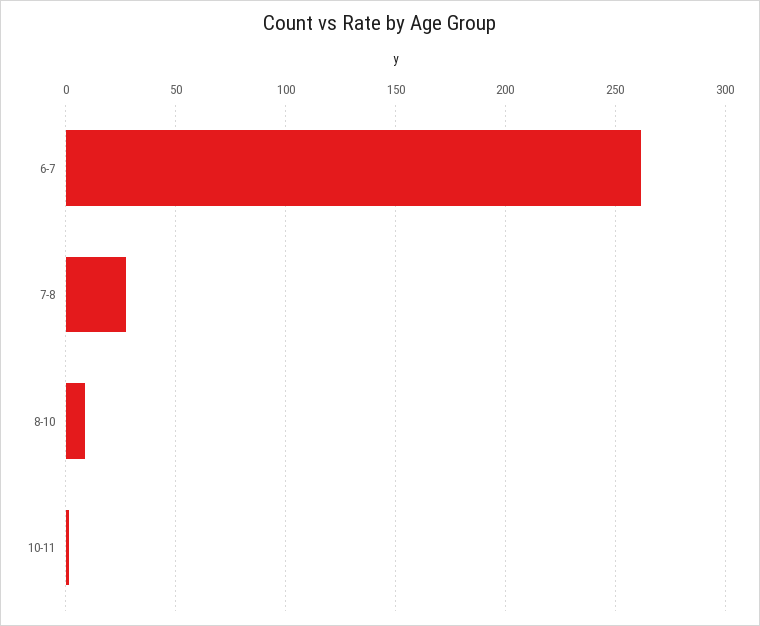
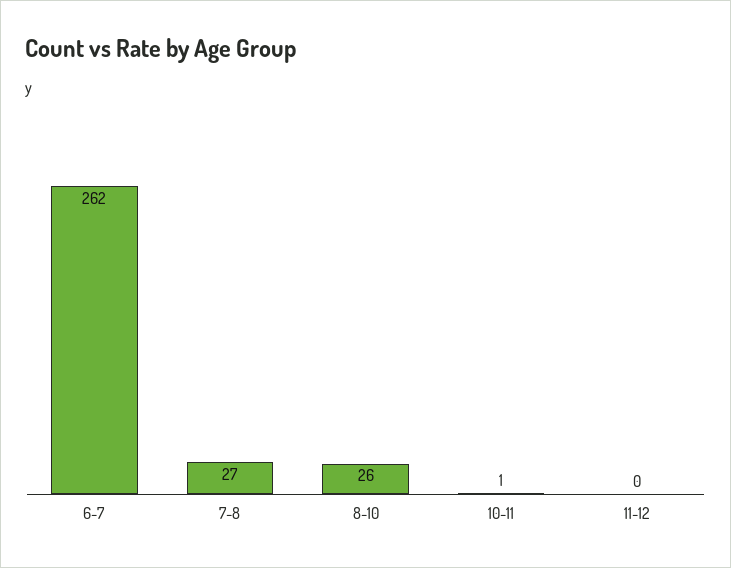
8-10: 10 -> 26
11-12: none -> 0

